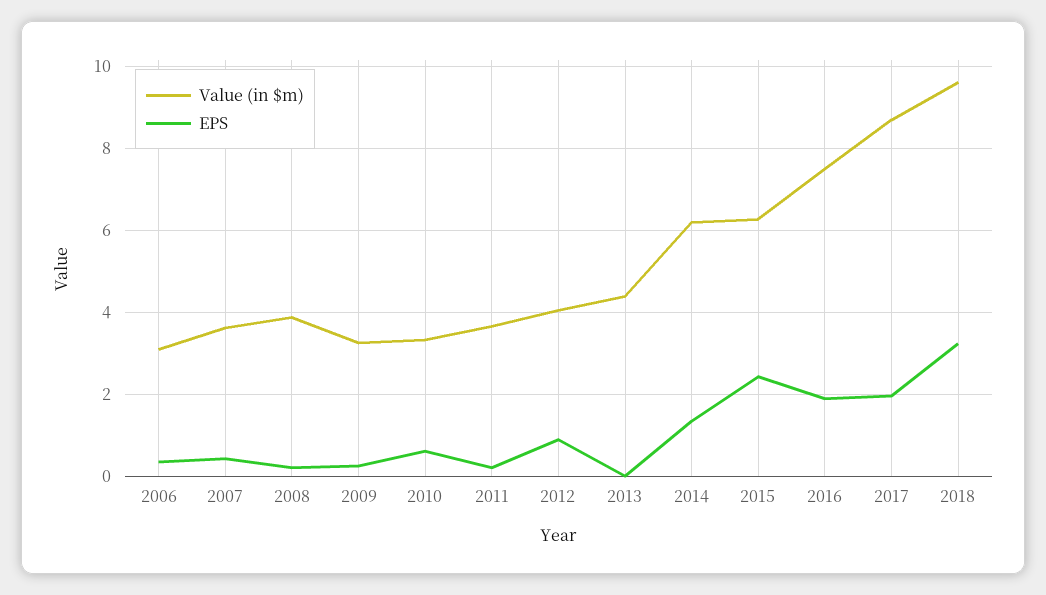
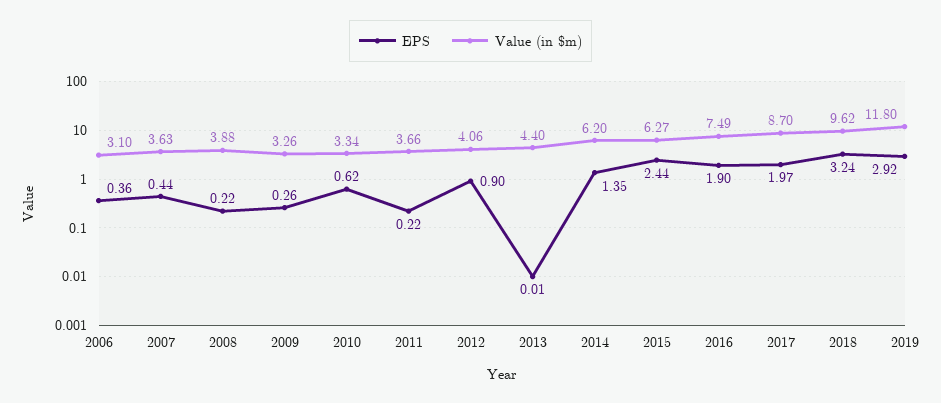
EPS, 2019: none -> 2.92
Value (in $m), 2019: none -> 11.8

